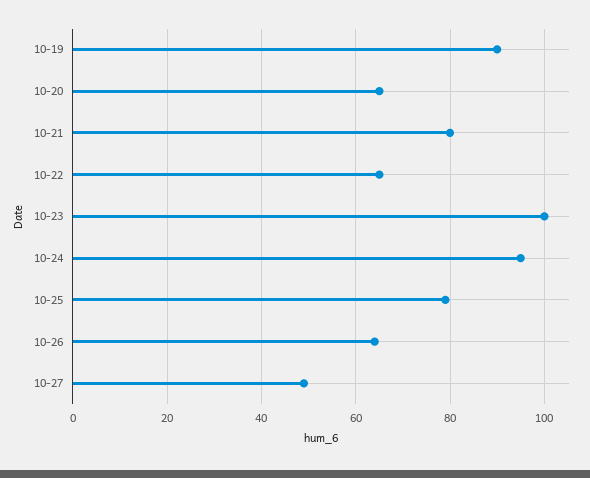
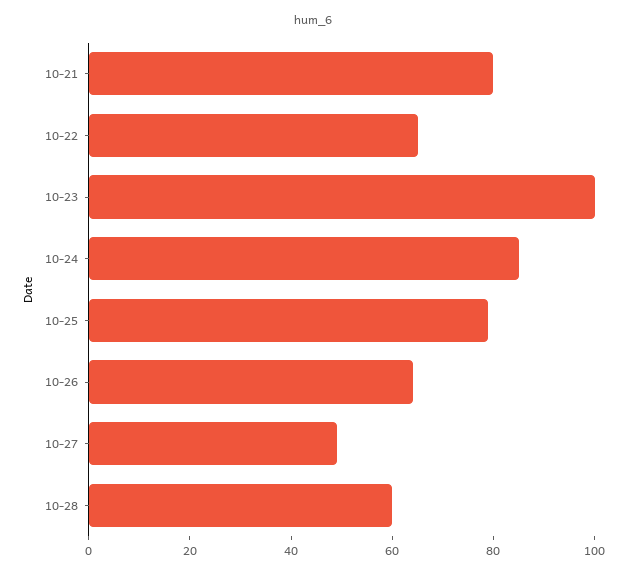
10-19: 90 -> none
10-20: 65 -> none
10-24: 95 -> 85
10-28: none -> 60

